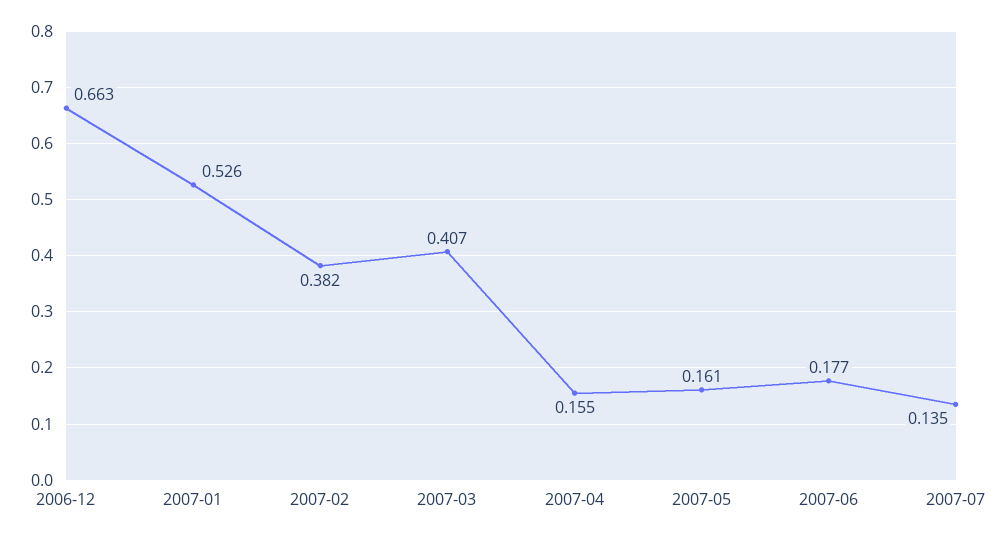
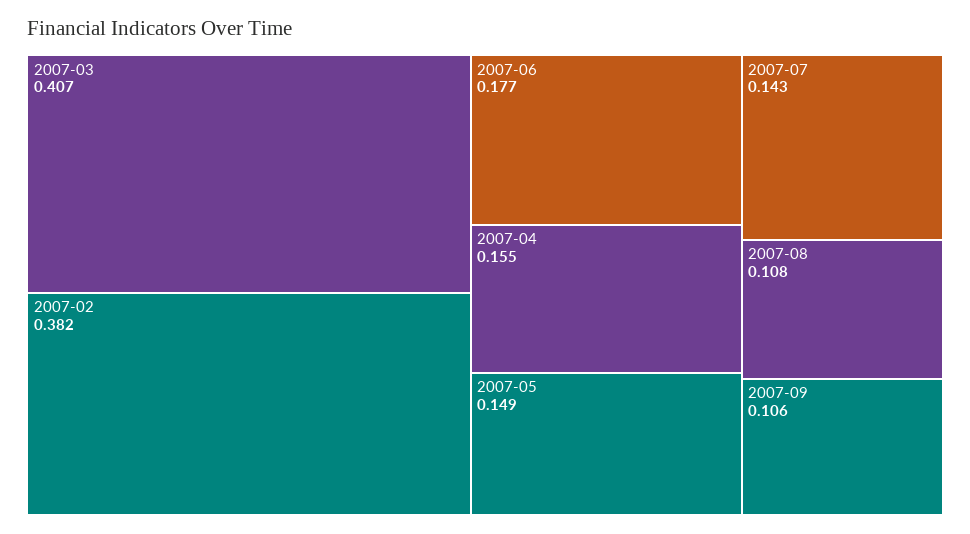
2006-12: 0.663 -> none
2007-01: 0.526 -> none
2007-05: 0.161 -> 0.149
2007-07: 0.135 -> 0.143
2007-08: none -> 0.108
2007-09: none -> 0.106

